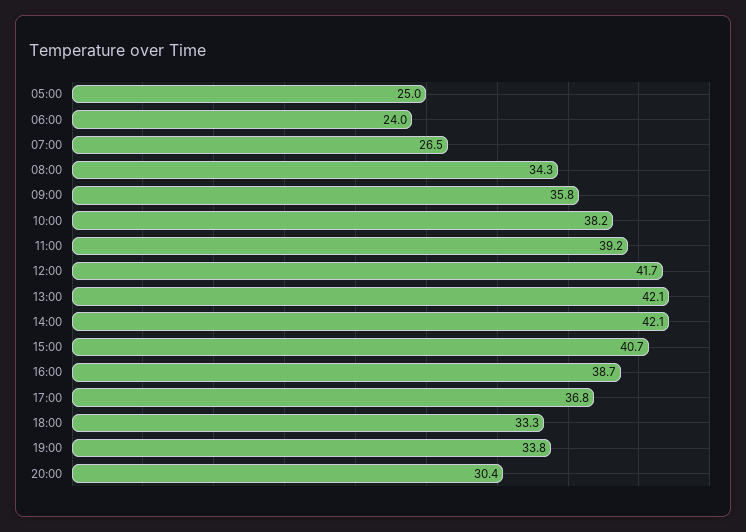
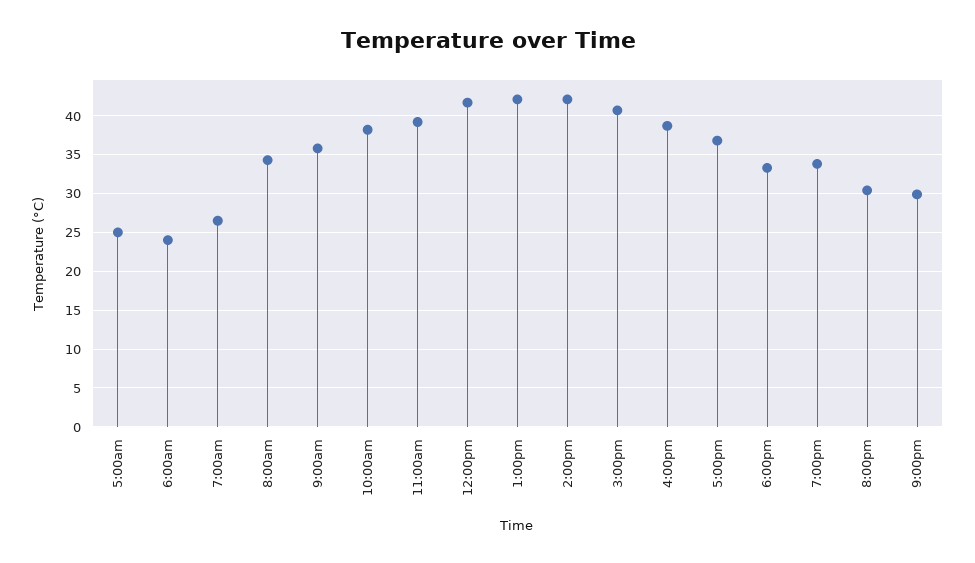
9:00pm: none -> 30

